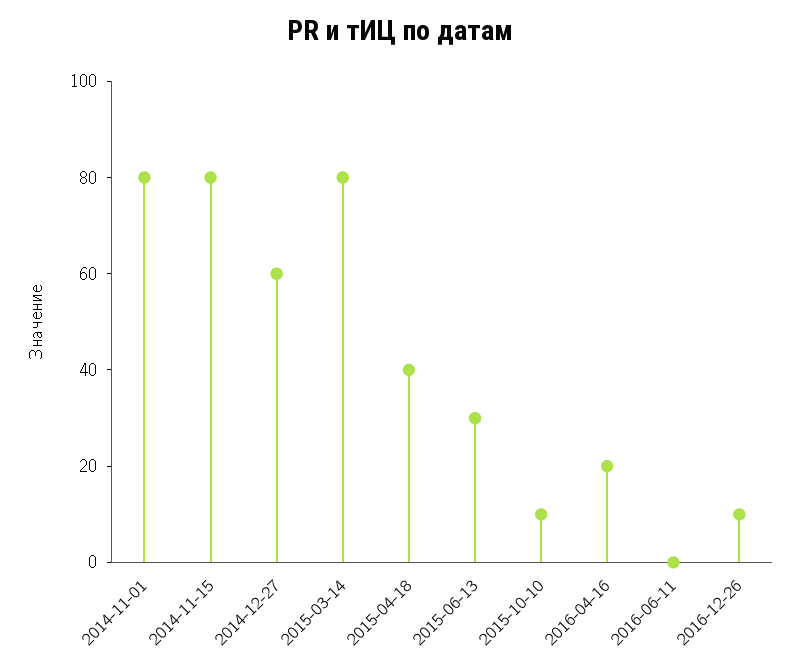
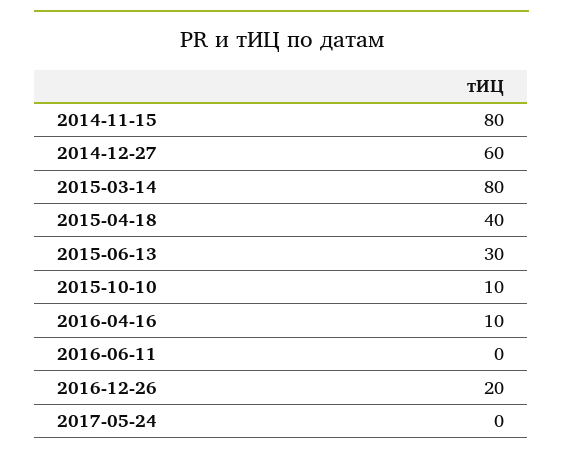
2014-11-01: 80 -> none
2016-04-16: 20 -> 10
2016-12-26: 10 -> 20
2017-05-24: none -> 0

